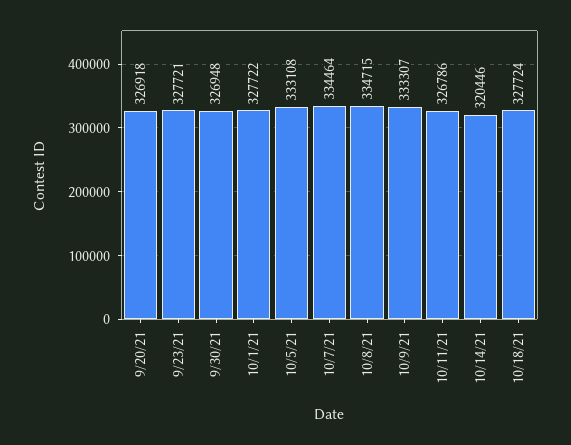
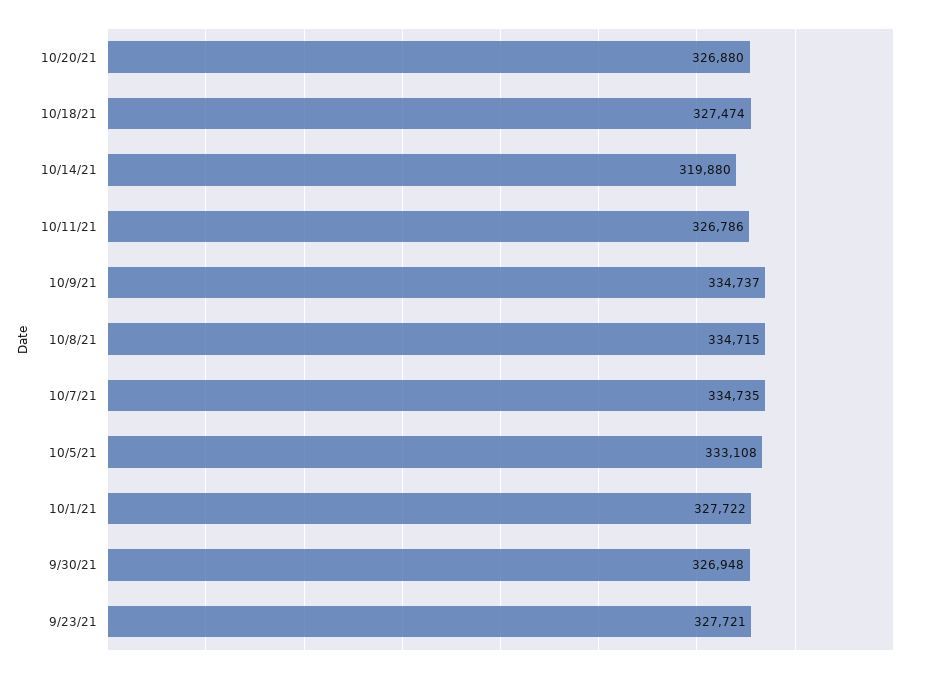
9/20/21: 326918 -> none
10/7/21: 334464 -> 334735
10/9/21: 333307 -> 334737
10/14/21: 320446 -> 319880
10/18/21: 327724 -> 327474
10/20/21: none -> 326880

